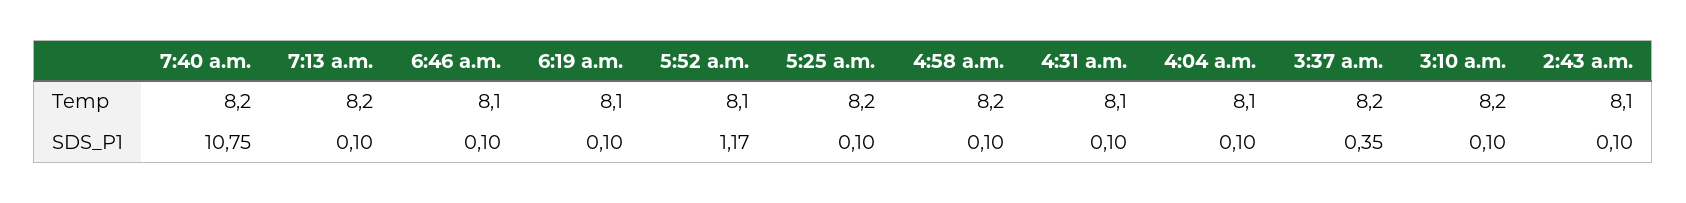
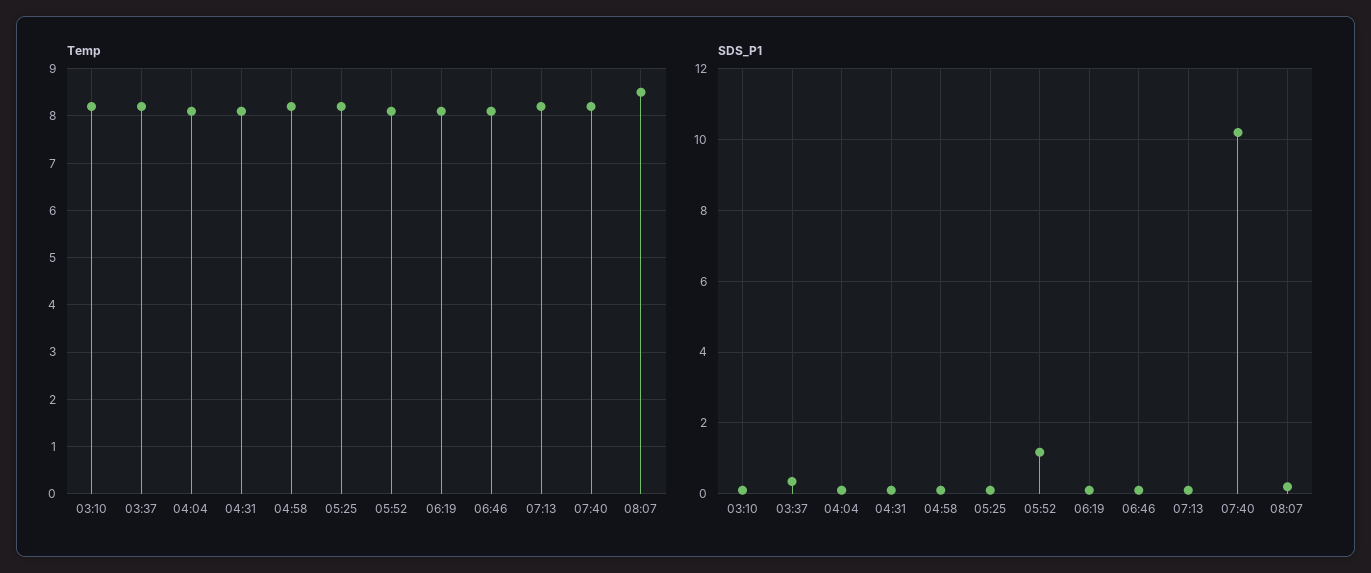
Temp, 2:43 a.m.: 8.1 -> none
SDS_P1, 7:40 a.m.: 10.75 -> 10.2
SDS_P1, 2:43 a.m.: 0.1 -> none
Temp, 08:07: none -> 8.5
SDS_P1, 08:07: none -> 0.2

